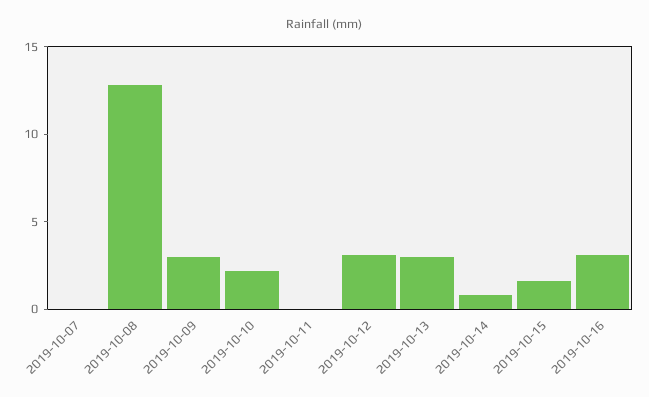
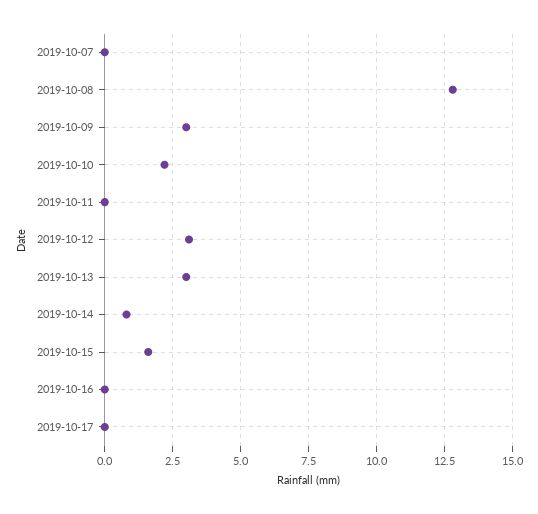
2019-10-16: 3 -> 0
2019-10-17: none -> 0

